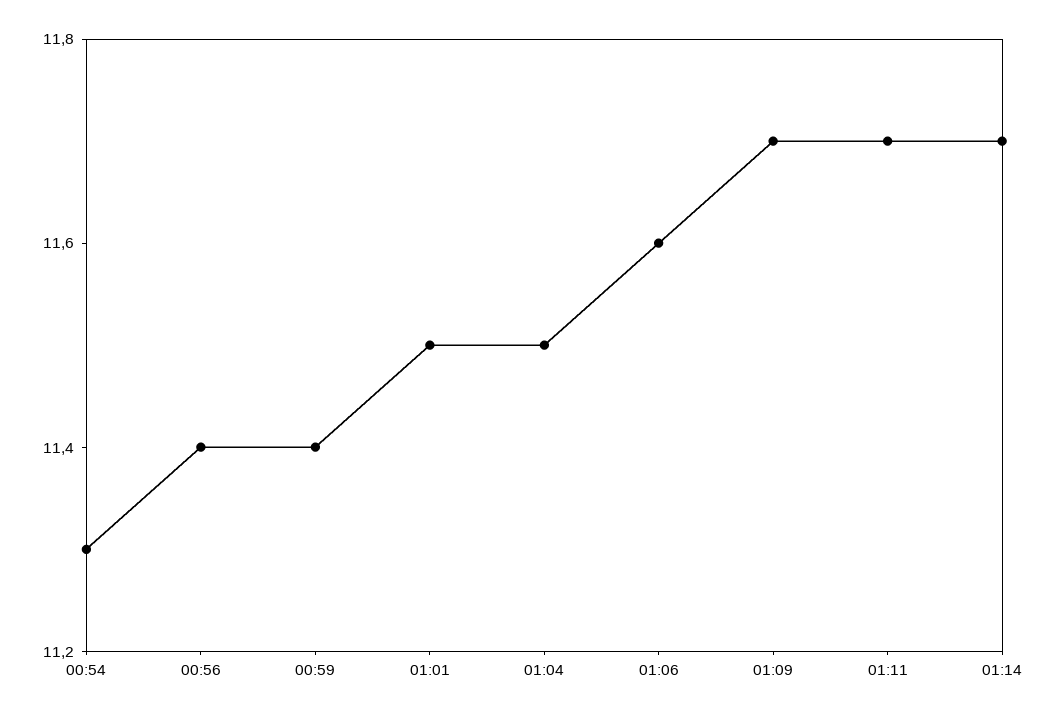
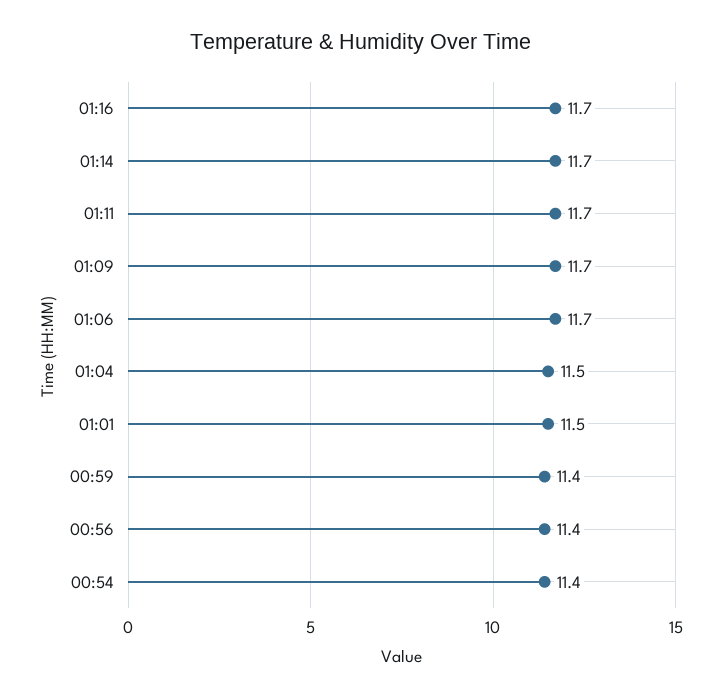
00:54: 11.3 -> 11.4
01:06: 11.6 -> 11.7
01:16: none -> 11.7

